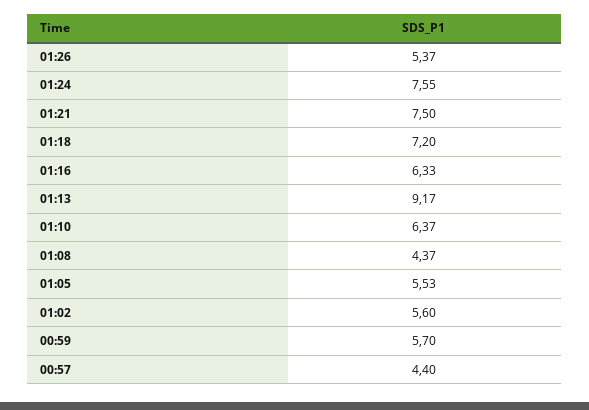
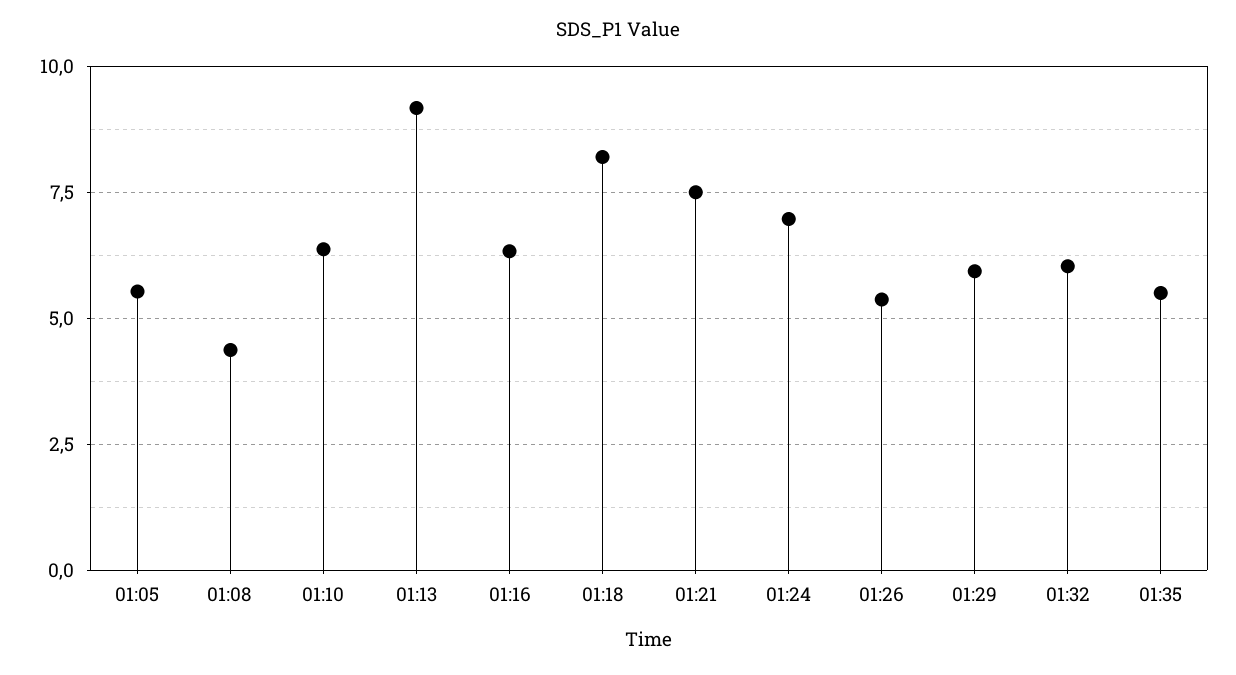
01:24: 7.55 -> 7
01:18: 7.2 -> 8.25
01:02: 5.6 -> none
00:59: 5.7 -> none
00:57: 4.4 -> none
01:29: none -> 6
01:32: none -> 6
01:35: none -> 5.5

